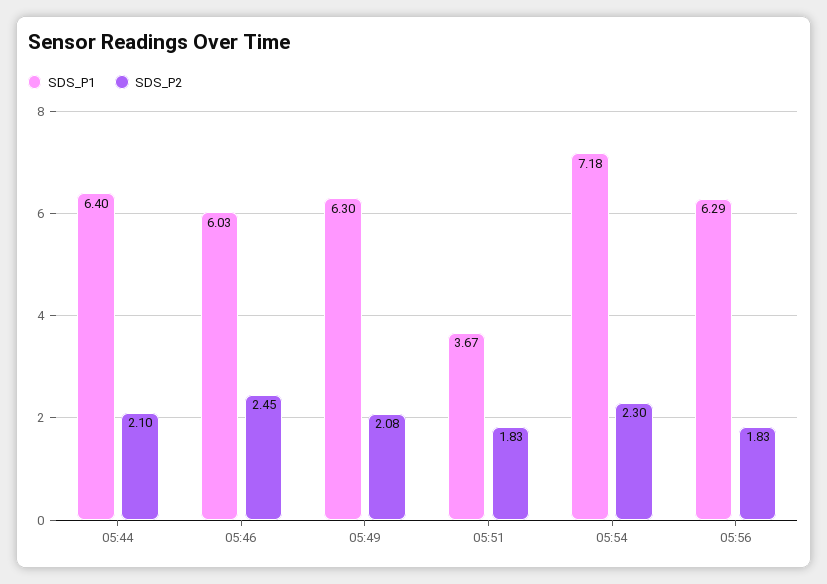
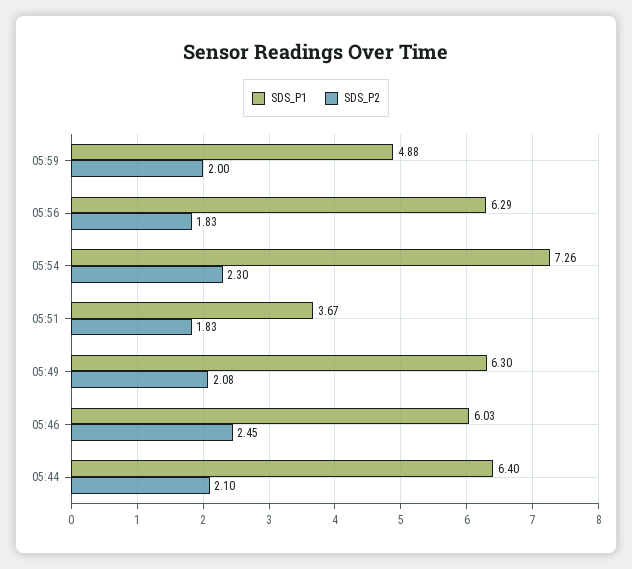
SDS_P1, 05:54: 7.18 -> 7.26
SDS_P1, 05:59: none -> 4.88
SDS_P2, 05:59: none -> 2

